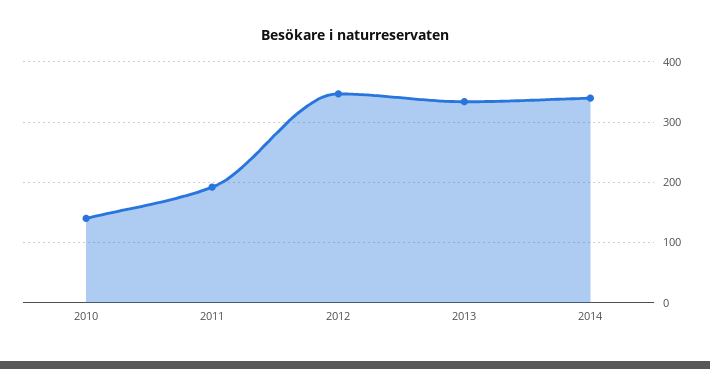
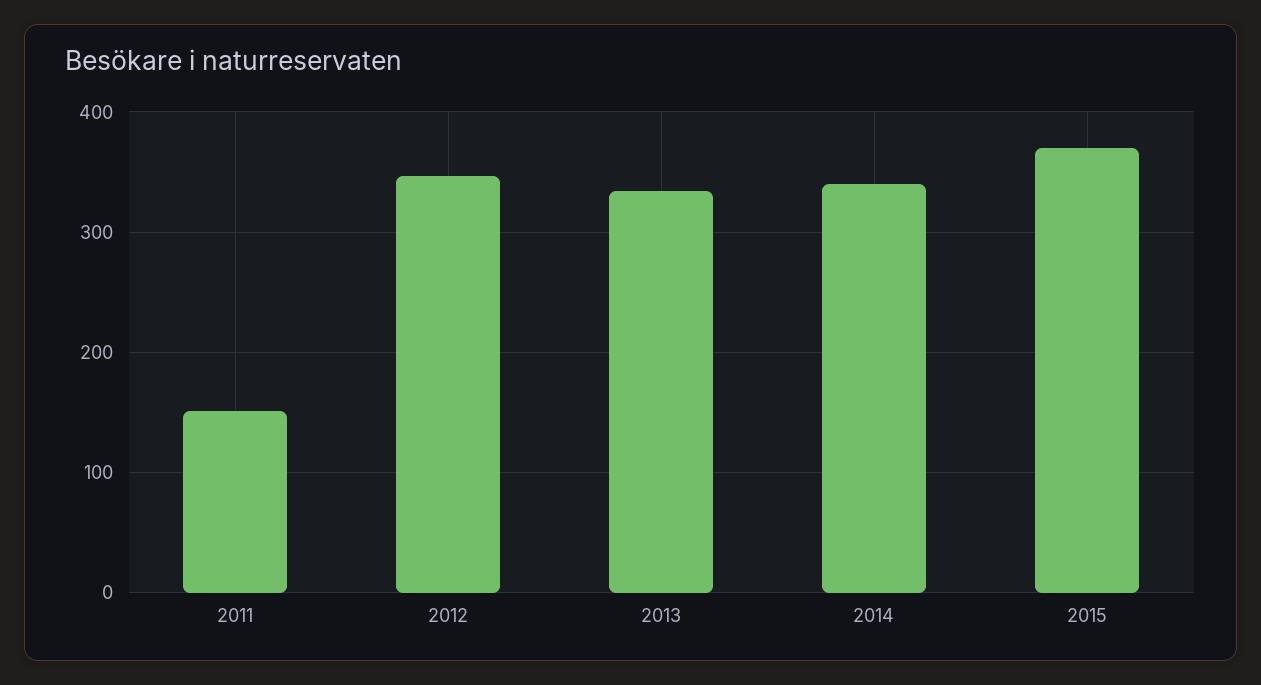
2010: 140 -> none
2011: 190 -> 150
2015: none -> 370

